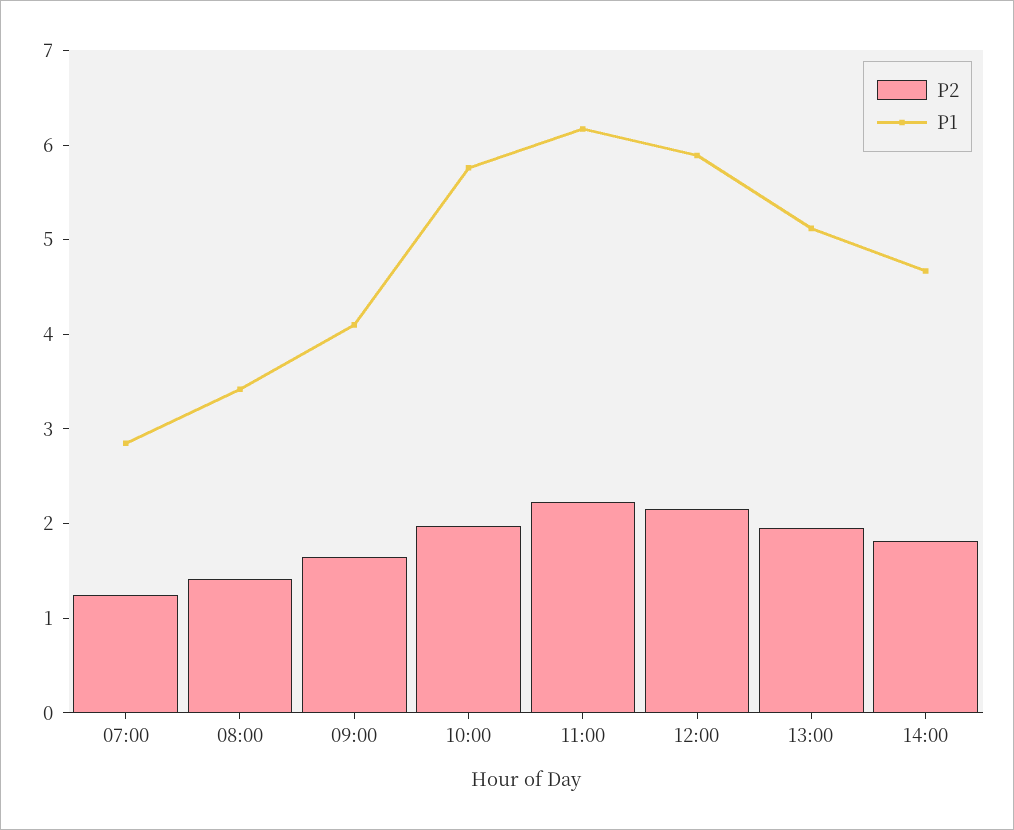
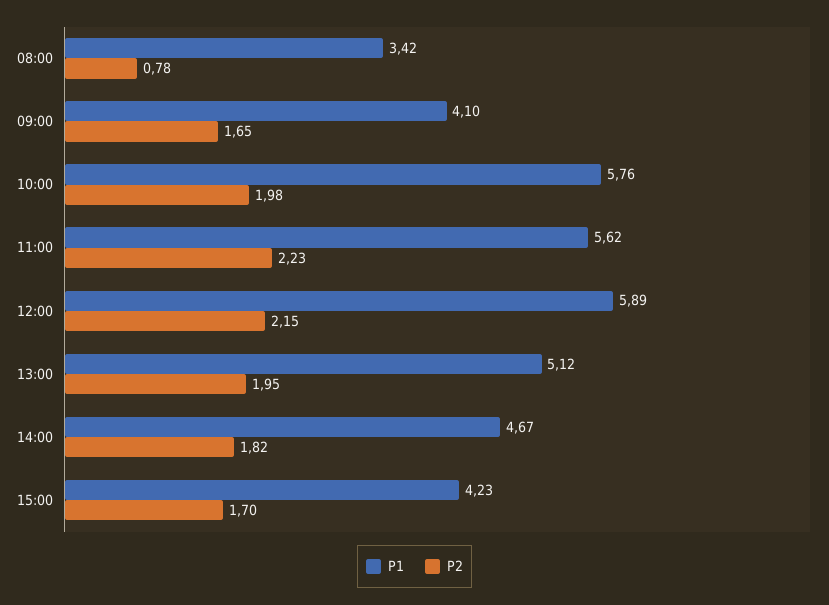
P2, 07:00: 1.2 -> none
P1, 07:00: 2.8 -> none
P2, 08:00: 1.4 -> 0.78
P1, 11:00: 6.2 -> 5.62
P1, 15:00: none -> 4.23
P2, 15:00: none -> 1.7

